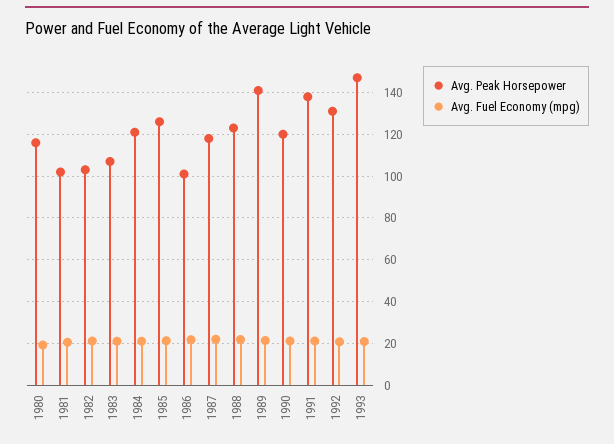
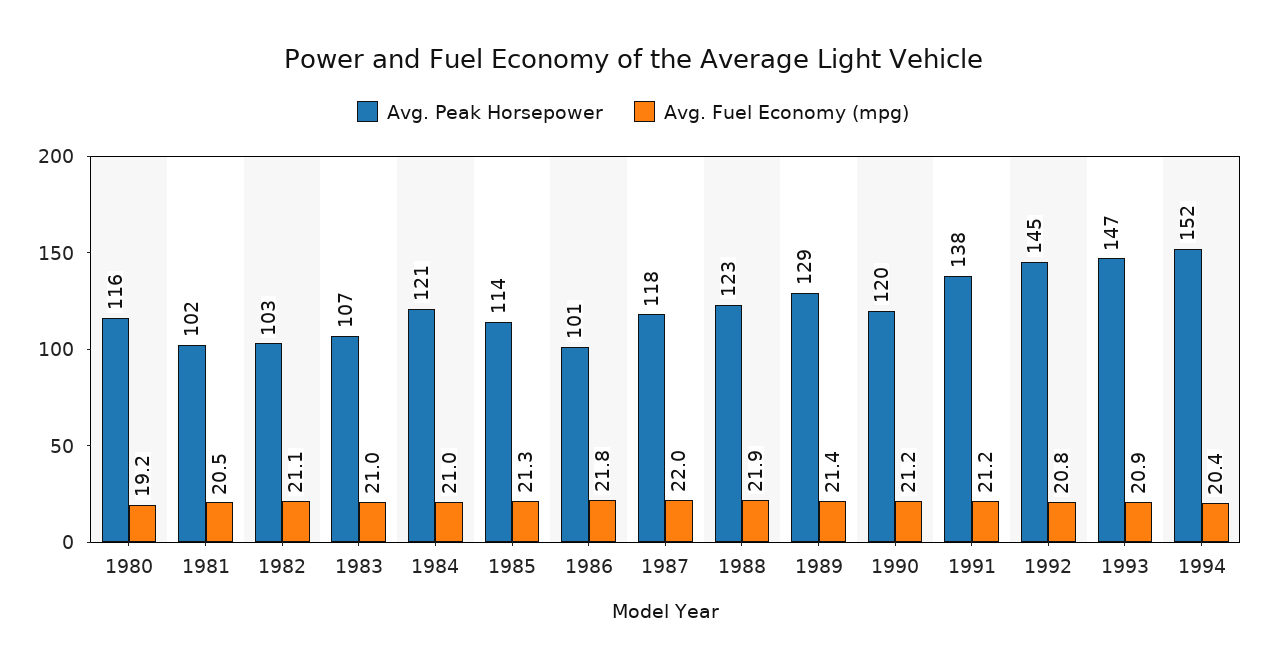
Avg. Peak Horsepower, 1985: 125 -> 114
Avg. Peak Horsepower, 1989: 140 -> 129
Avg. Peak Horsepower, 1992: 130 -> 145
Avg. Peak Horsepower, 1994: none -> 152
Avg. Fuel Economy (mpg), 1994: none -> 20.4

